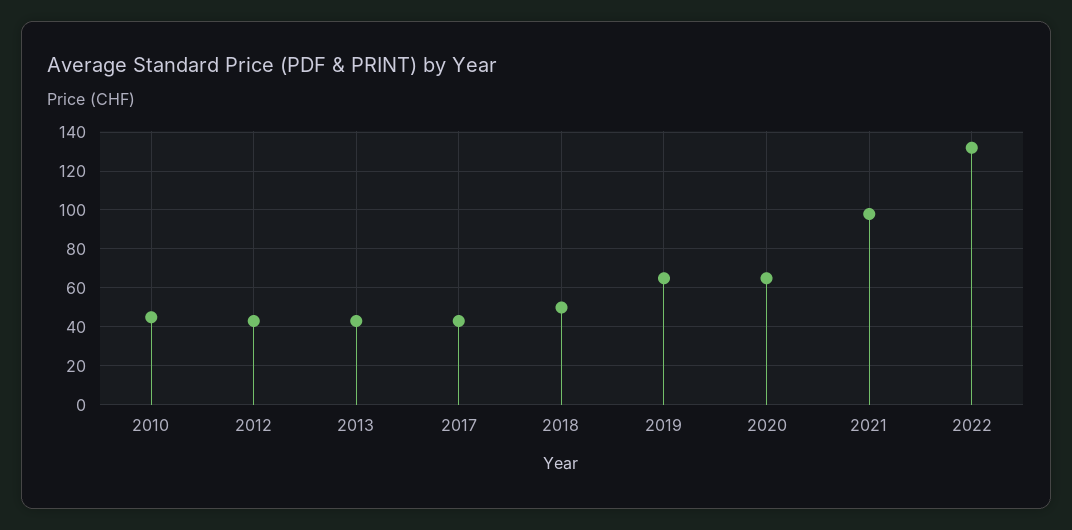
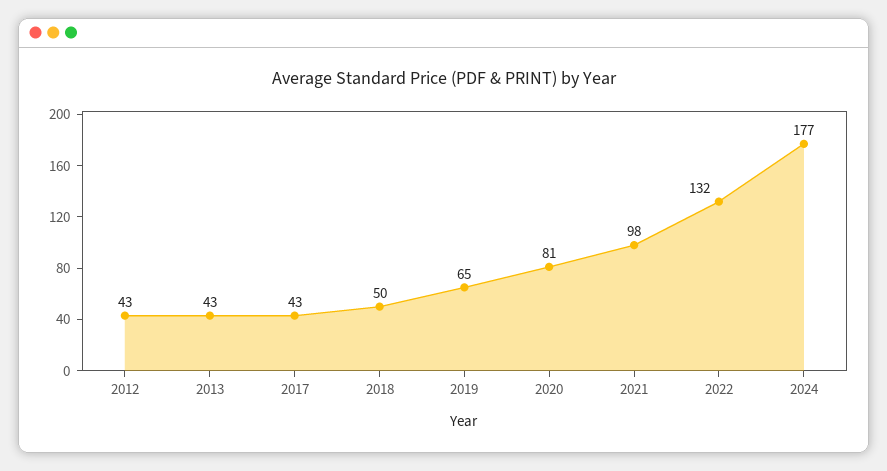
2010: 45 -> none
2020: 65 -> 81
2024: none -> 177

